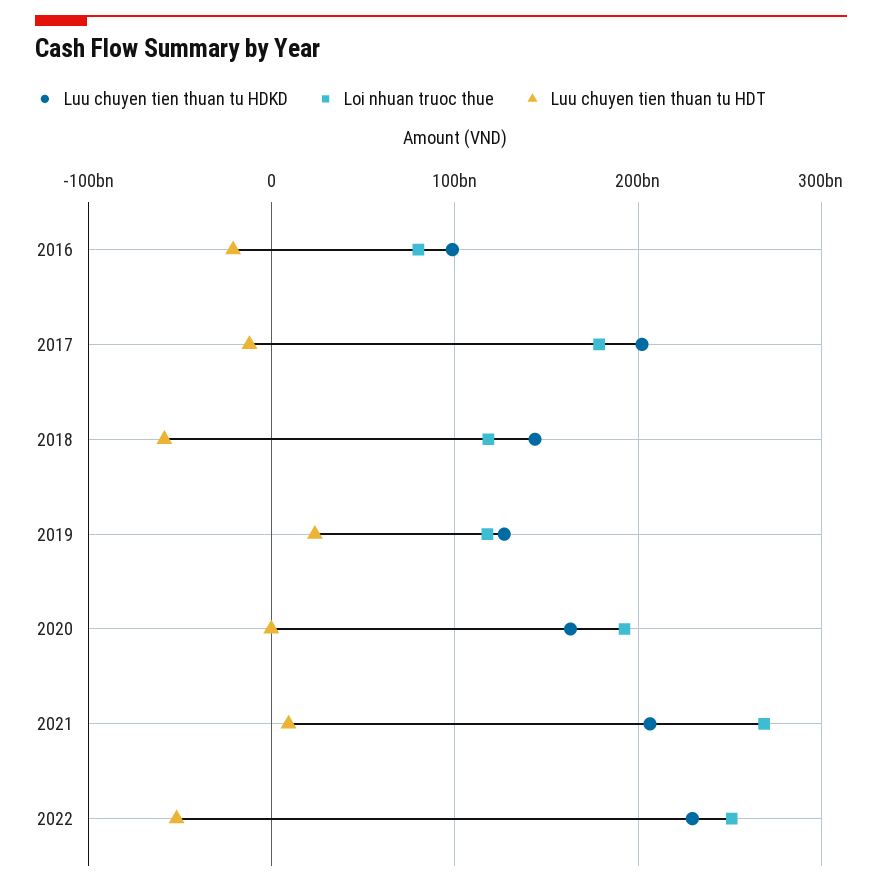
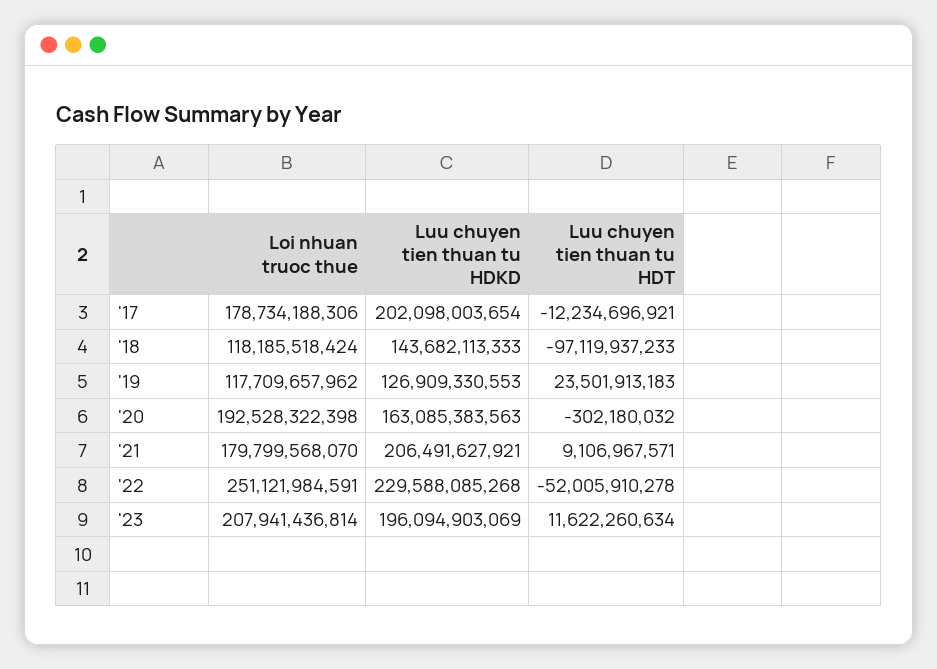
Luu chuyen tien thuan tu HDKD, 2016: 100000000000 -> none
Loi nhuan truoc thue, 2016: 80000000000 -> none
Luu chuyen tien thuan tu HDT, 2016: -20000000000 -> none
Luu chuyen tien thuan tu HDT, 2018: -60000000000 -> -97119937233
Loi nhuan truoc thue, 2021: 270000000000 -> 179799568070
Loi nhuan truoc thue, '23: none -> 207941436814
Luu chuyen tien thuan tu HDKD, '23: none -> 196094903069
Luu chuyen tien thuan tu HDT, '23: none -> 11622260634

